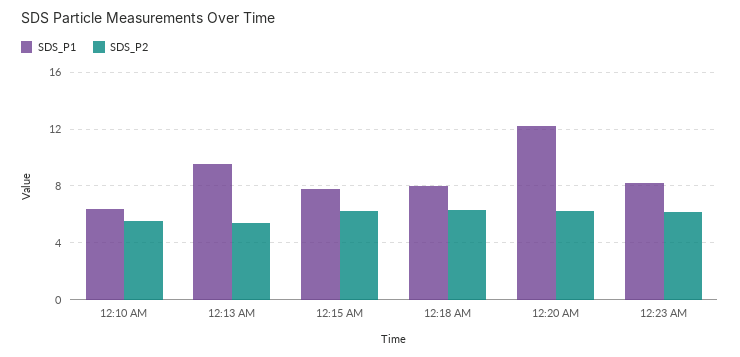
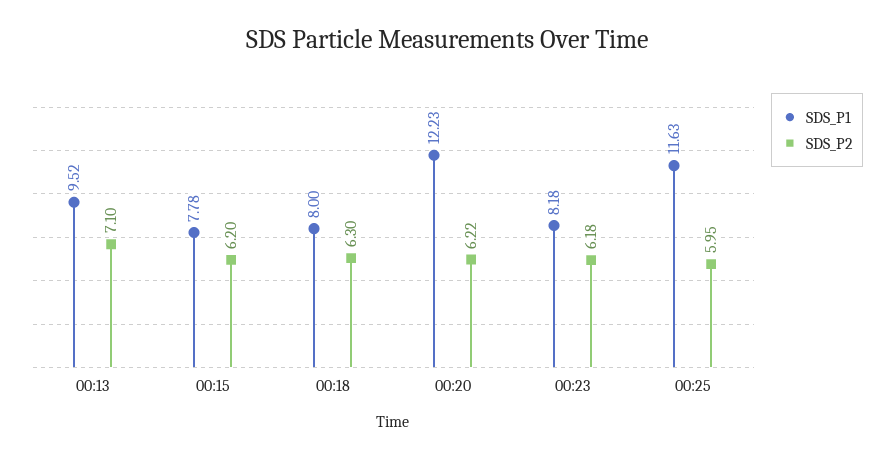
SDS_P1, 12:10 AM: 6.5 -> none
SDS_P2, 12:10 AM: 5.5 -> none
SDS_P2, 12:13 AM: 5.5 -> 7.1
SDS_P1, 00:25: none -> 11.63
SDS_P2, 00:25: none -> 5.95

